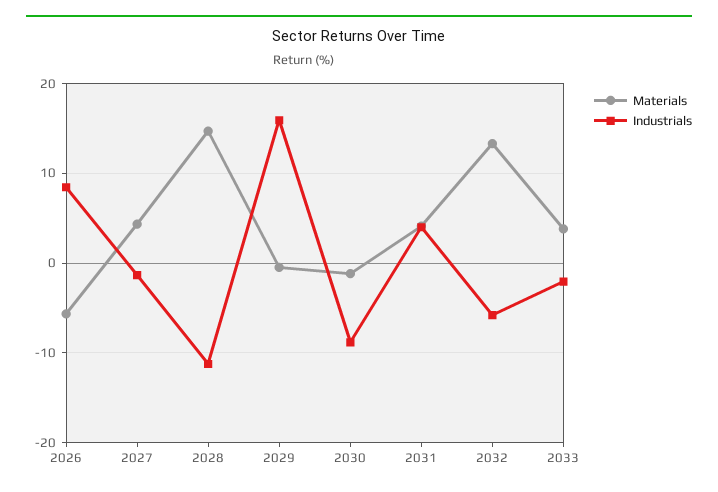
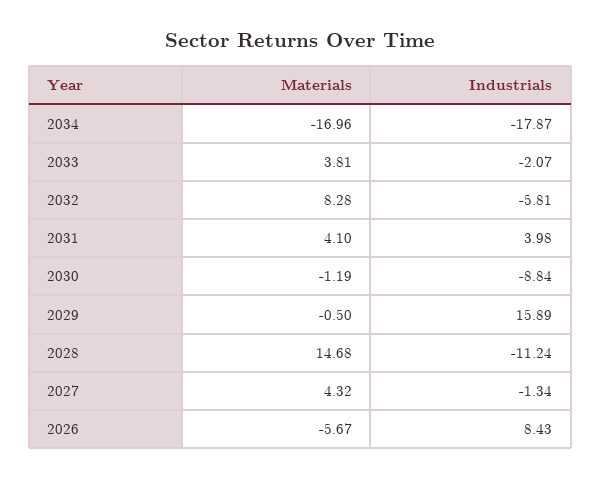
Materials, 2032: 13 -> 8.28
Materials, 2034: none -> -16.96
Industrials, 2034: none -> -17.87

